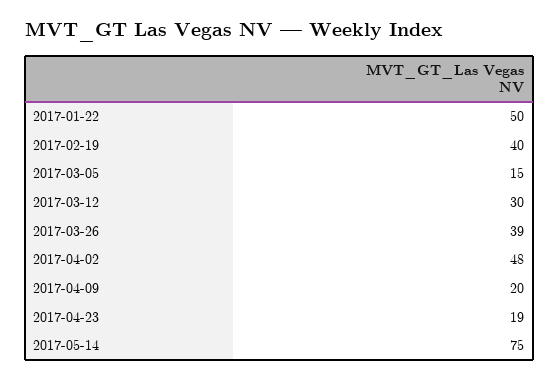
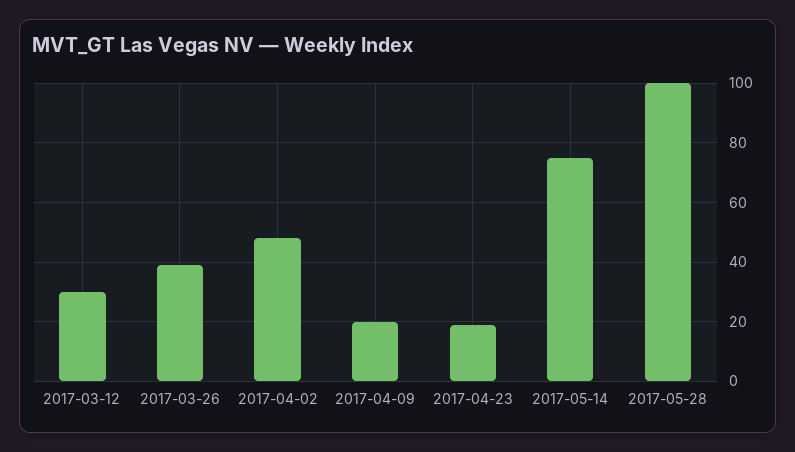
2017-01-22: 50 -> none
2017-02-19: 40 -> none
2017-03-05: 15 -> none
2017-05-28: none -> 100

